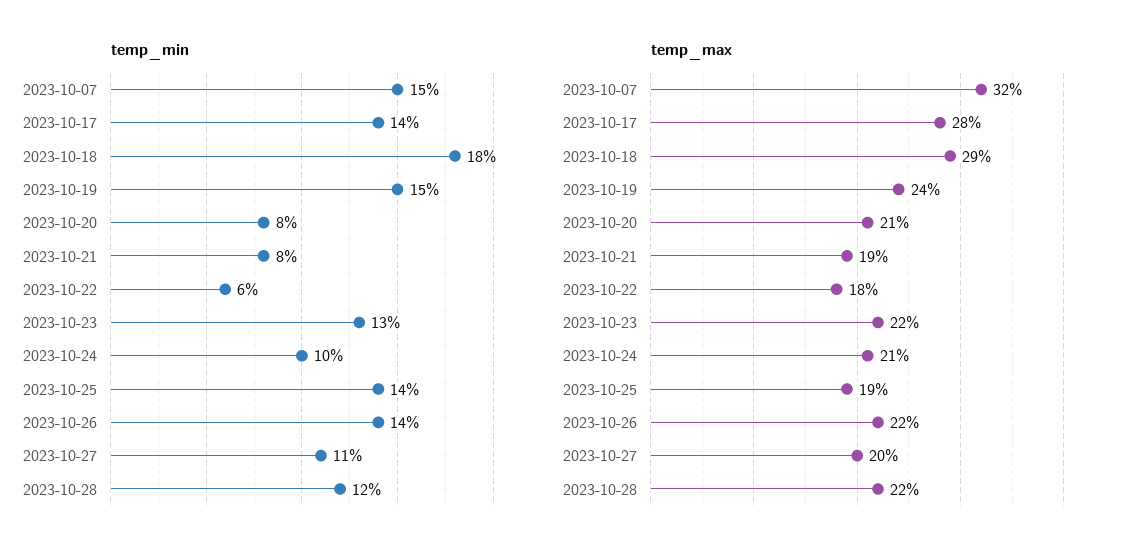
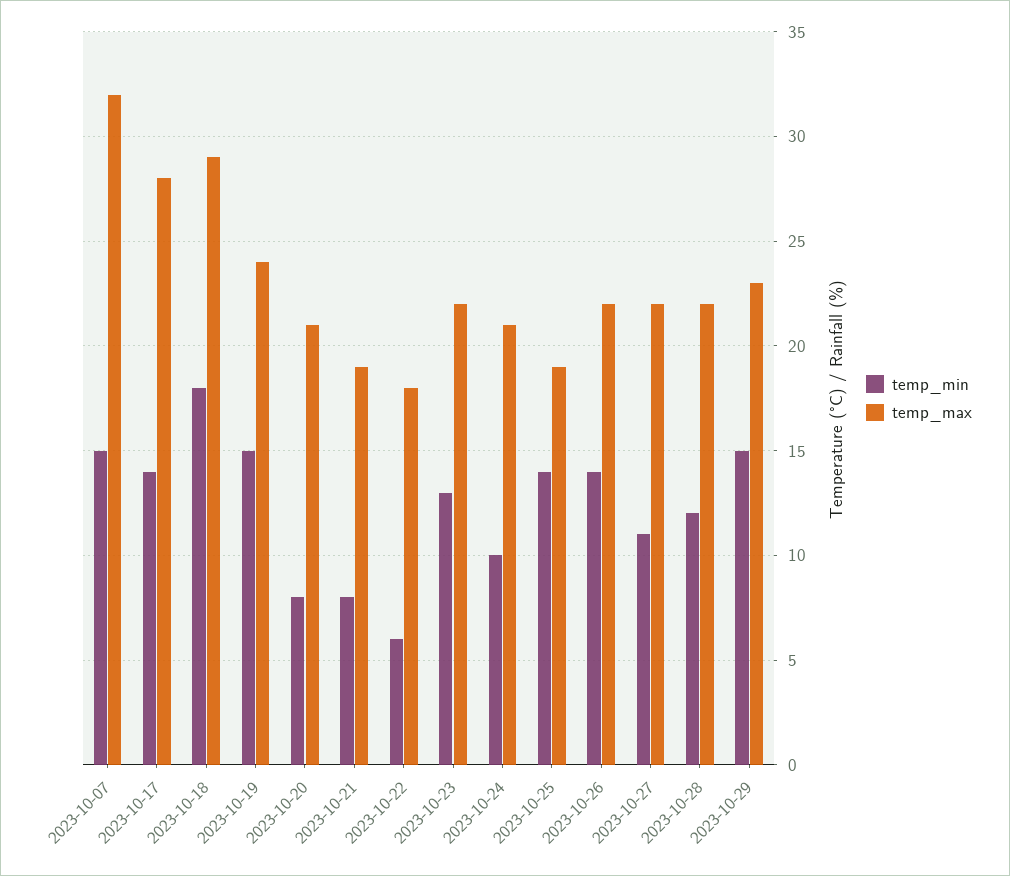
temp_max, 2023-10-27: 20 -> 22
temp_min, 2023-10-29: none -> 15
temp_max, 2023-10-29: none -> 23

